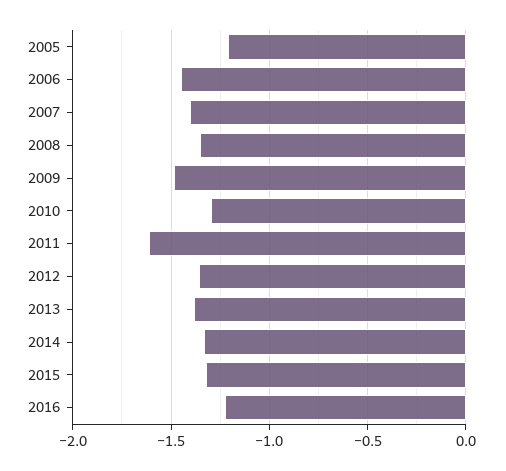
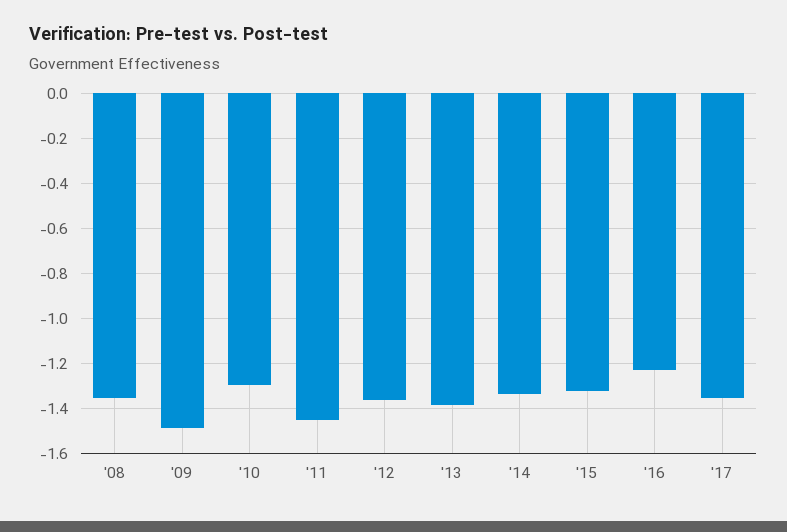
2005: -1.2 -> none
2006: -1.45 -> none
2007: -1.4 -> none
2011: -1.6 -> -1.45
'17: none -> -1.35

